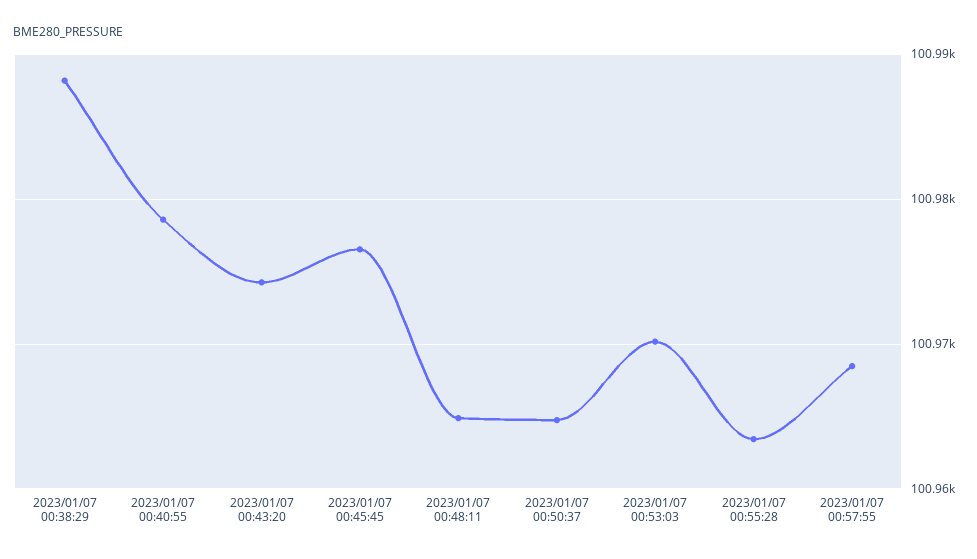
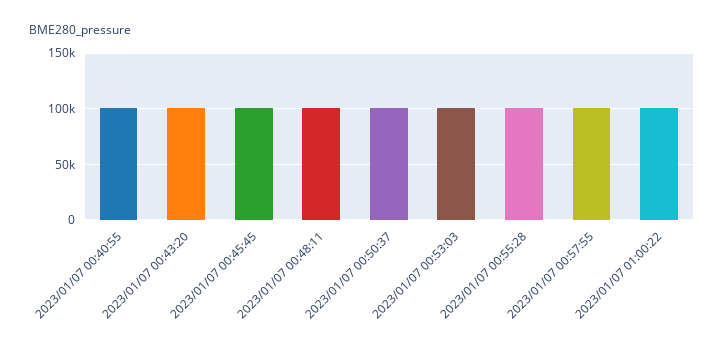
2023/01/07 00:38:29: 100988 -> none
2023/01/07 01:00:22: none -> 100000

